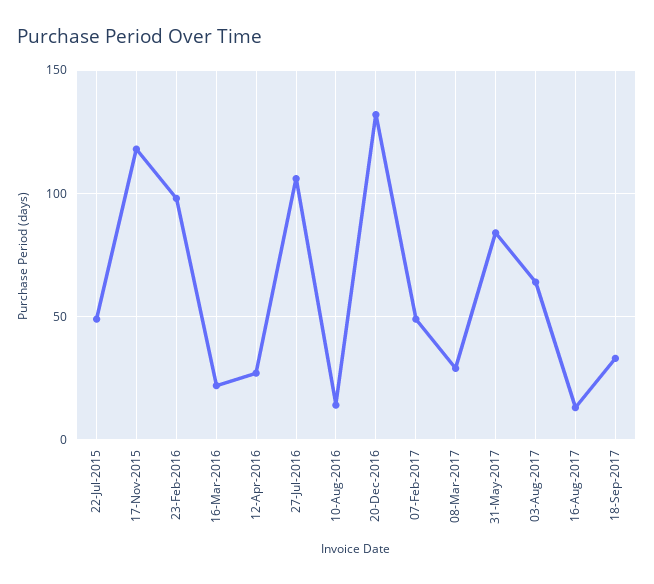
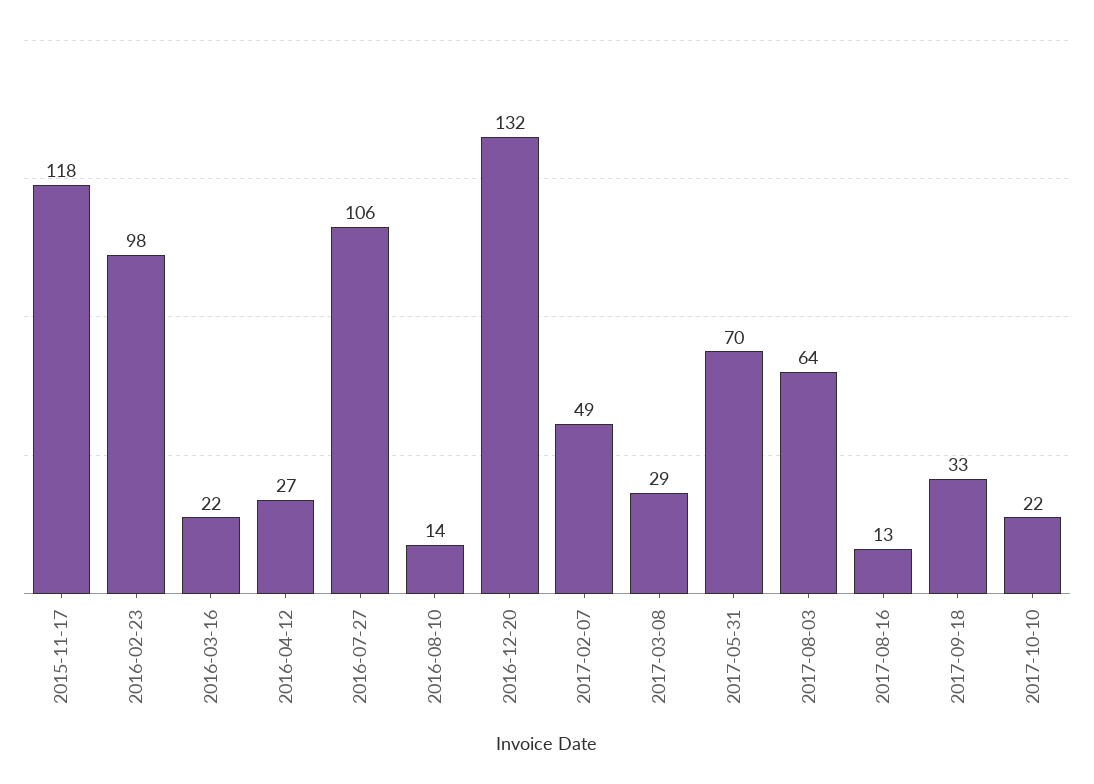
22-Jul-2015: 50 -> none
31-May-2017: 85 -> 70
2017-10-10: none -> 22

